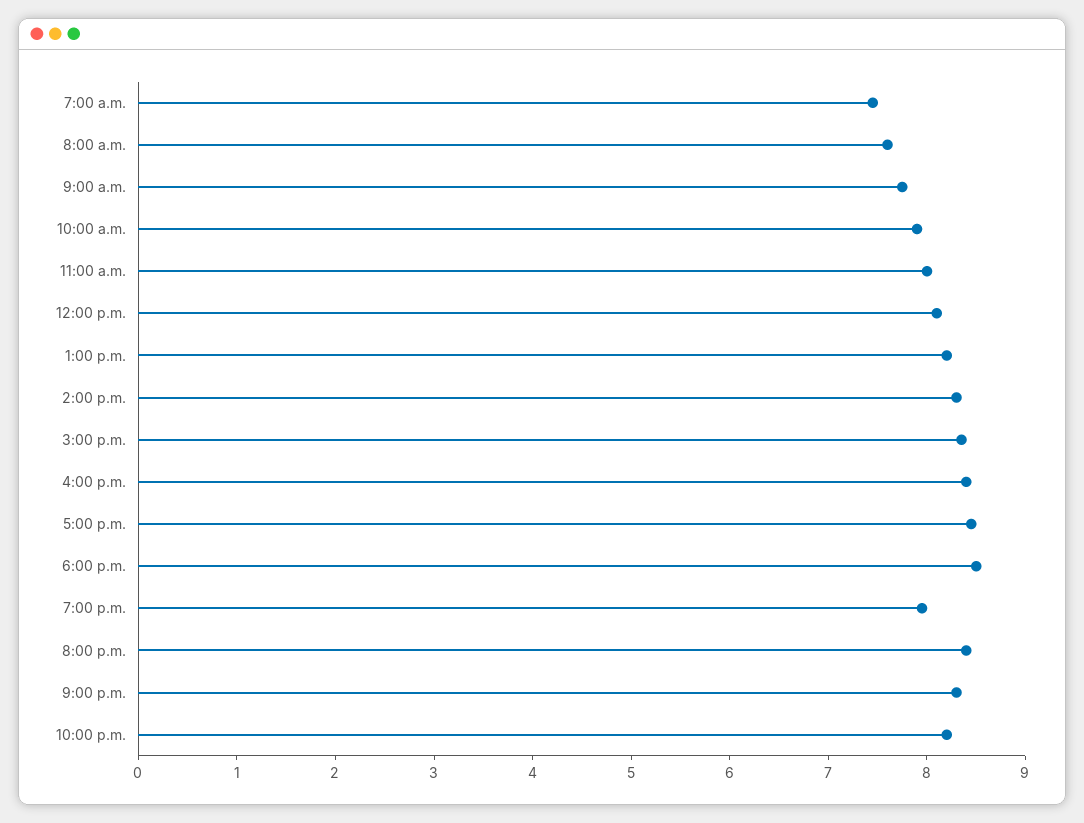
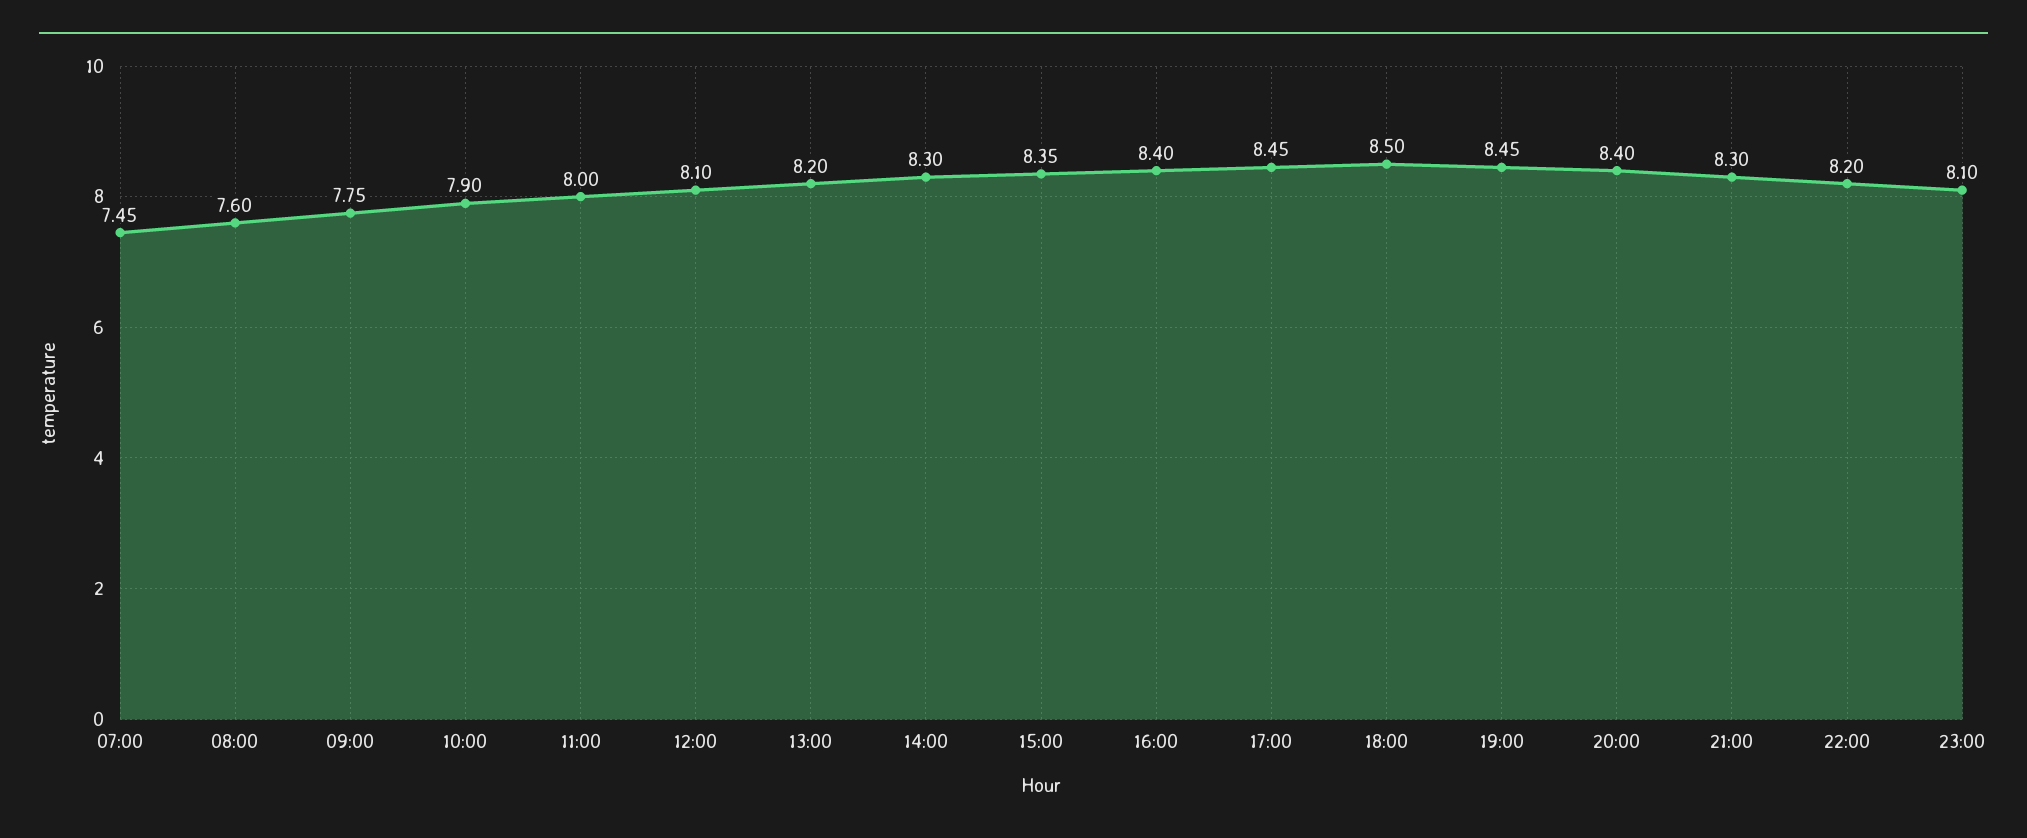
7:00 p.m.: 8 -> 8.45
23:00: none -> 8.1

